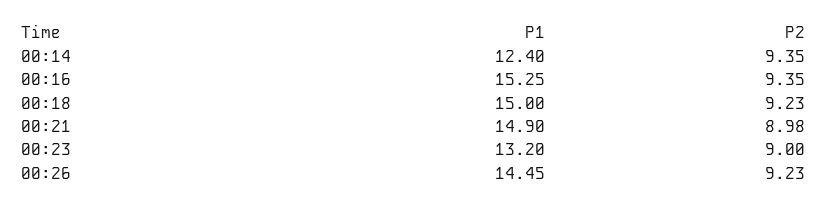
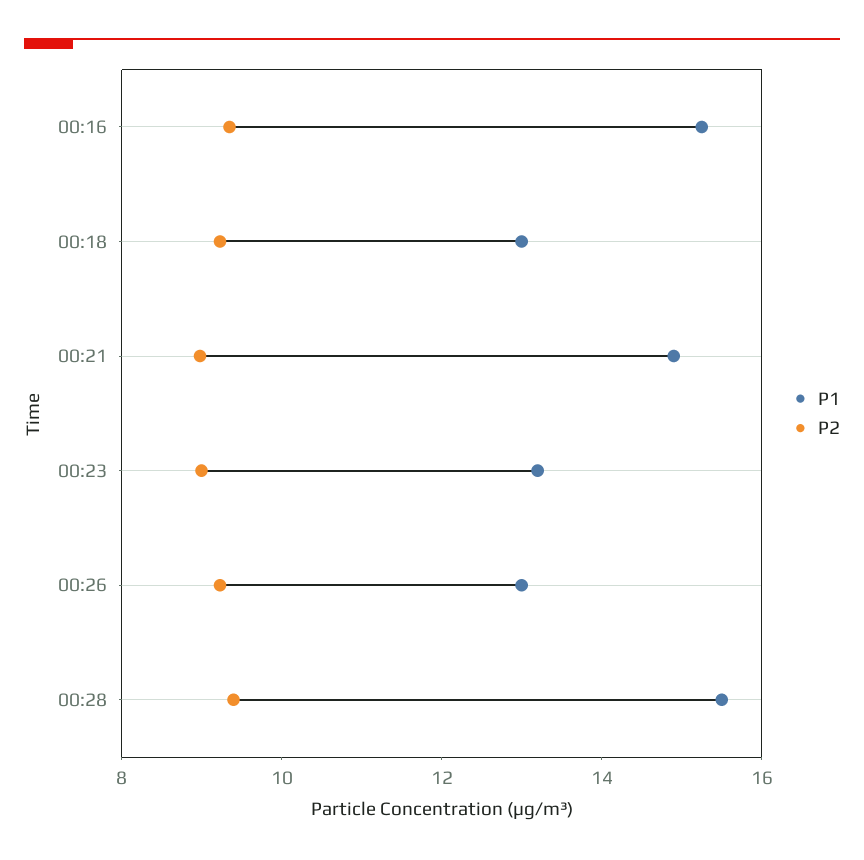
P1, 00:14: 12.4 -> none
P2, 00:14: 9.35 -> none
P1, 00:18: 15 -> 13
P1, 00:26: 14.45 -> 13
P1, 00:28: none -> 15.5
P2, 00:28: none -> 9.5

